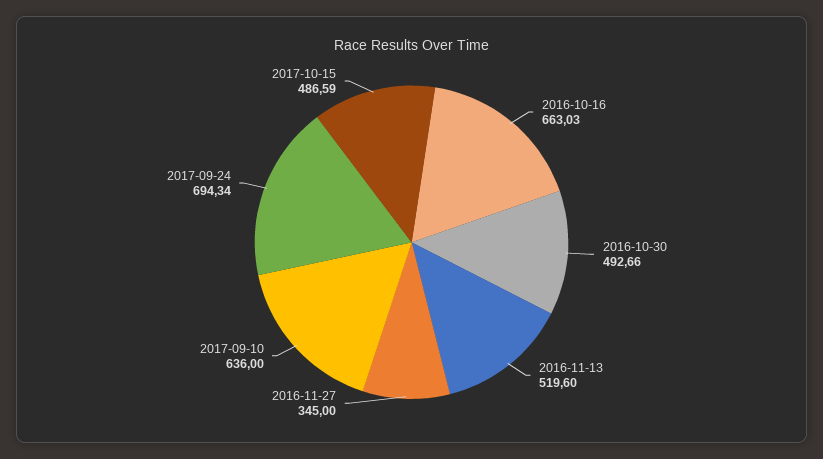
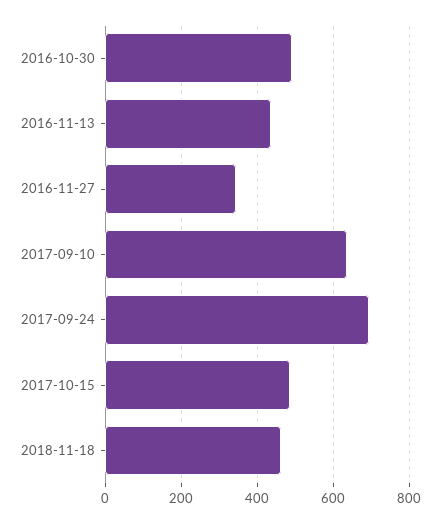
2016-10-16: 663.03 -> none
2016-11-13: 519.6 -> 440
2018-11-18: none -> 460

